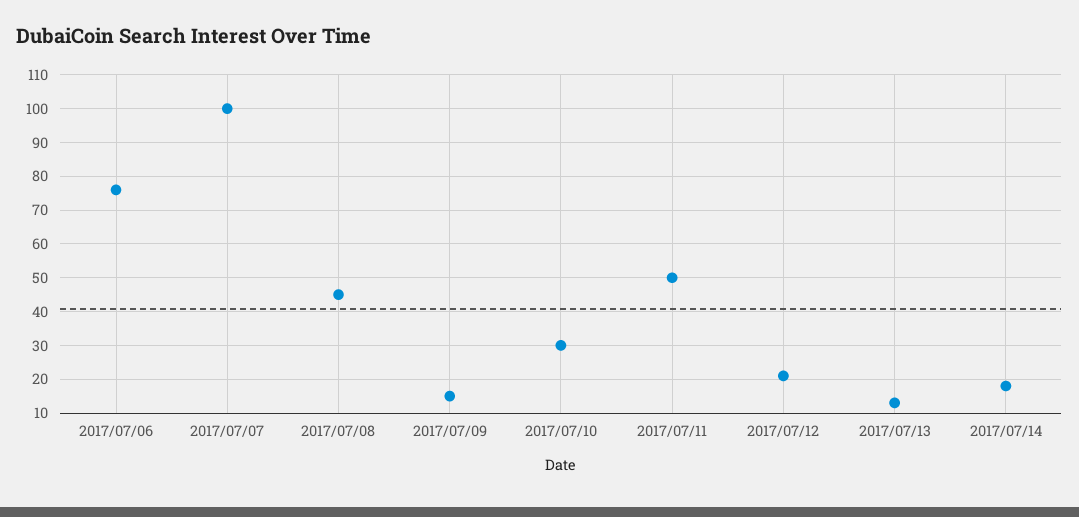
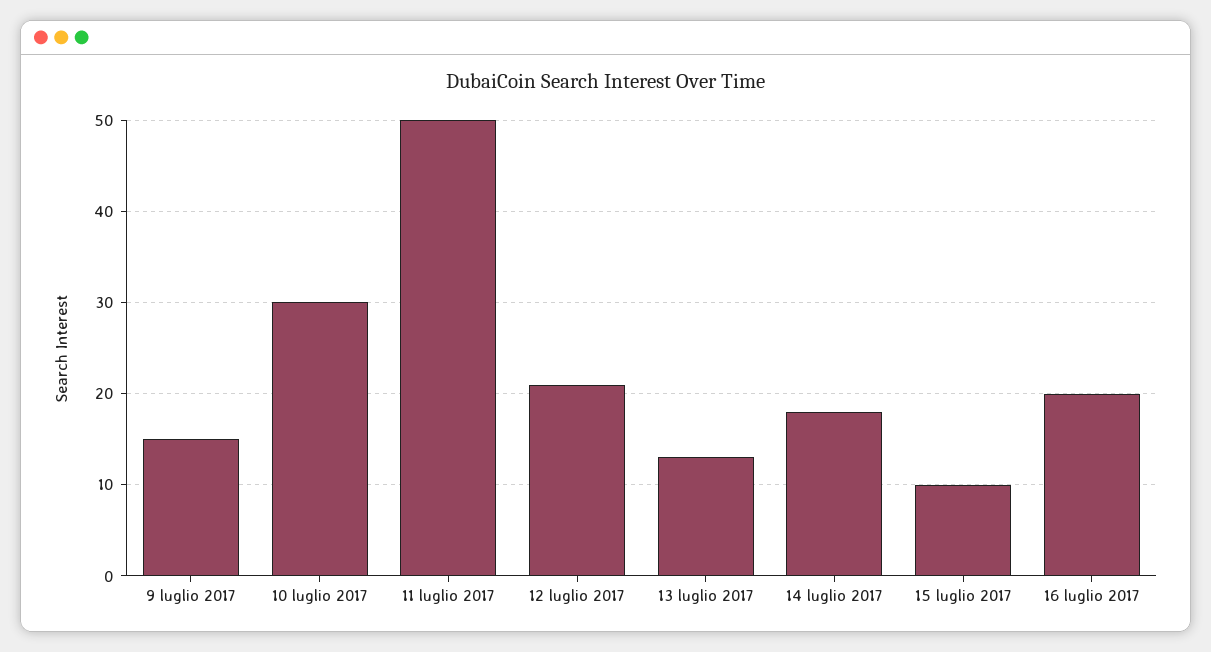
2017/07/06: 75 -> none
2017/07/07: 100 -> none
2017/07/08: 45 -> none
15 luglio 2017: none -> 10
16 luglio 2017: none -> 20

